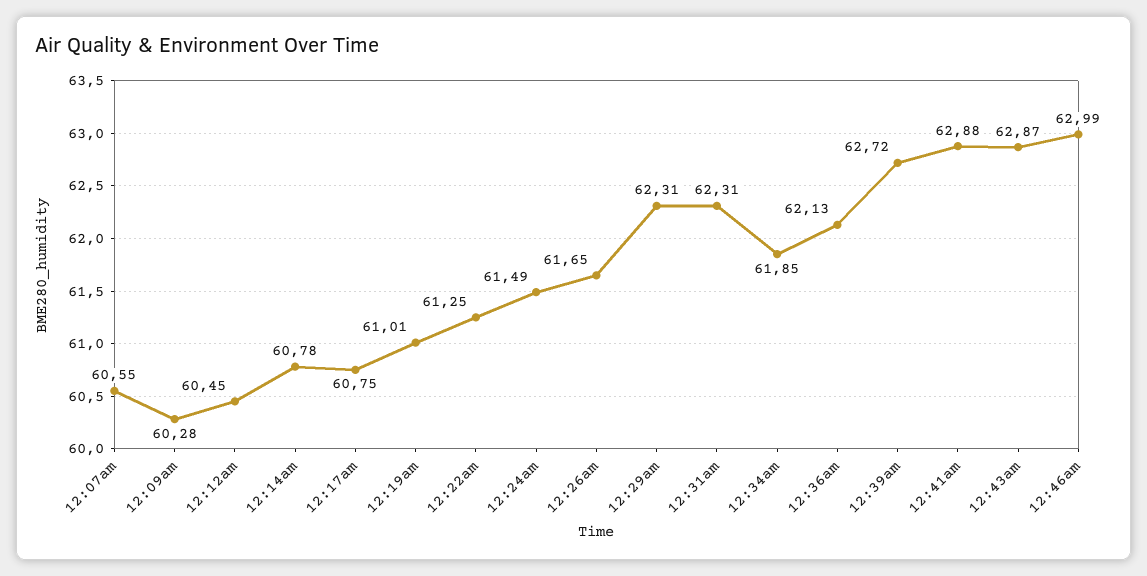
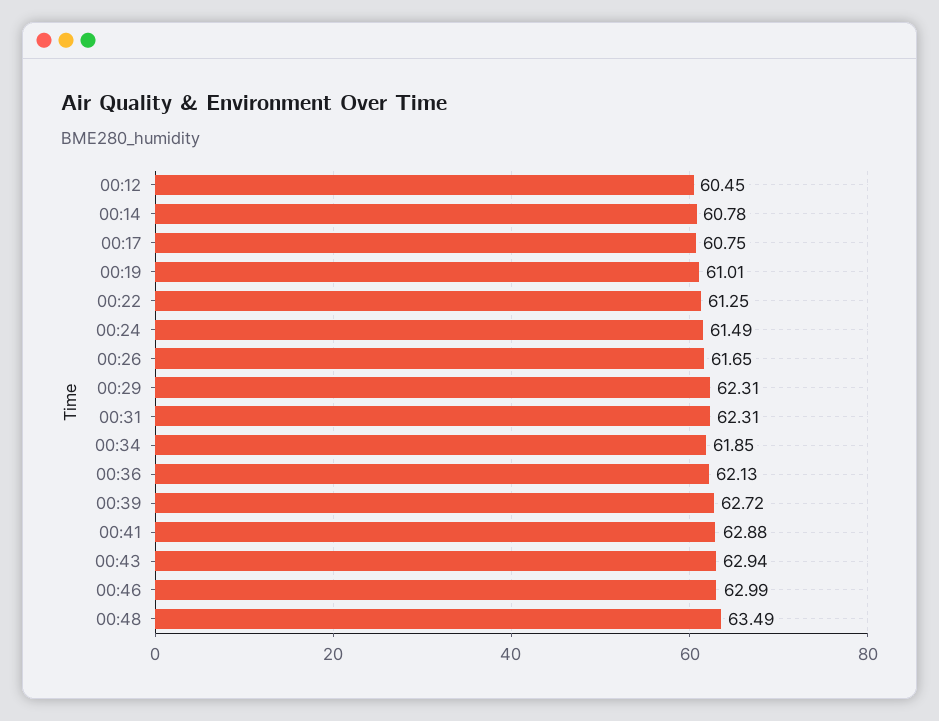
12:07am: 60.55 -> none
12:09am: 60.28 -> none
12:43am: 62.87 -> 62.94
00:48: none -> 63.49

